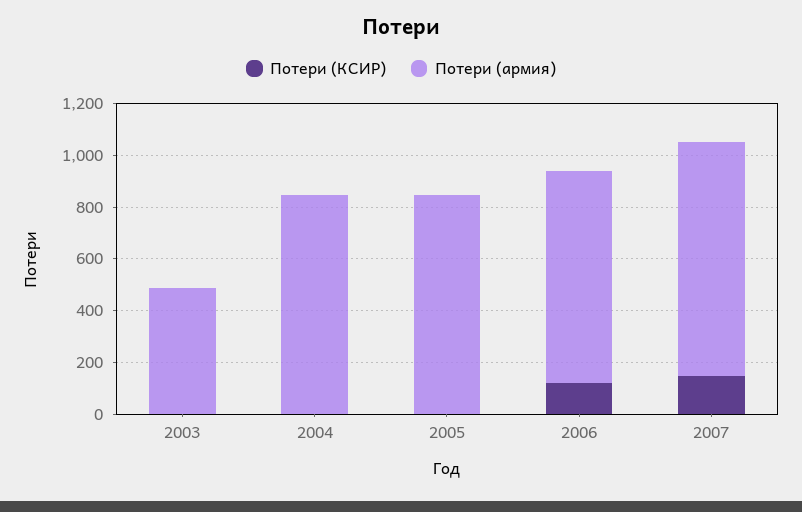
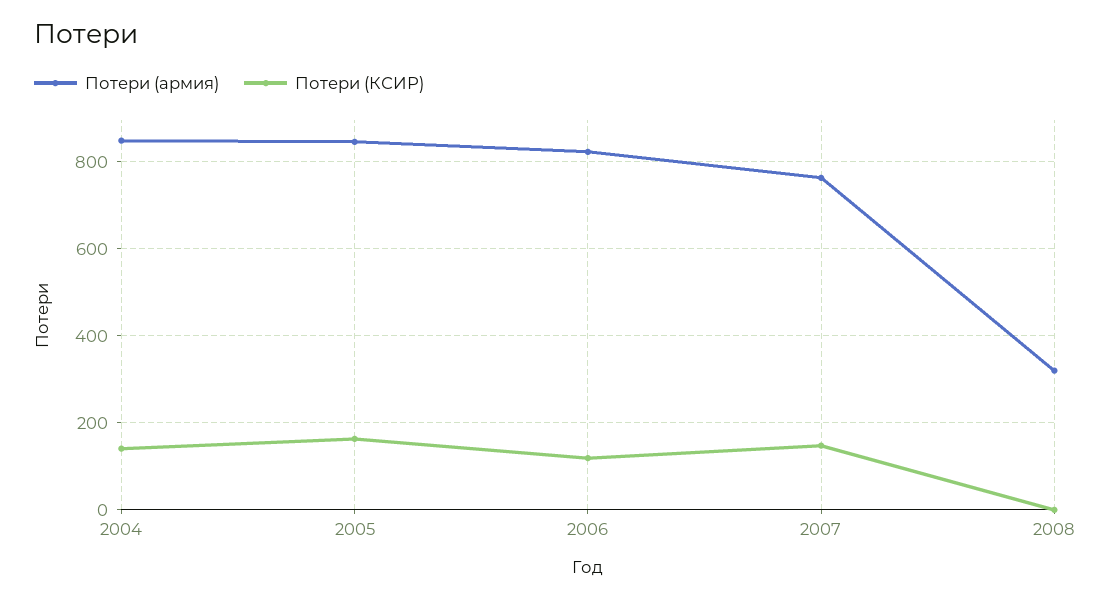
Потери (КСИР), 2003: 0 -> none
Потери (армия), 2003: 500 -> none
Потери (КСИР), 2004: 0 -> 140
Потери (КСИР), 2005: 0 -> 160
Потери (армия), 2007: 900 -> 760
Потери (армия), 2008: none -> 320
Потери (КСИР), 2008: none -> 0

